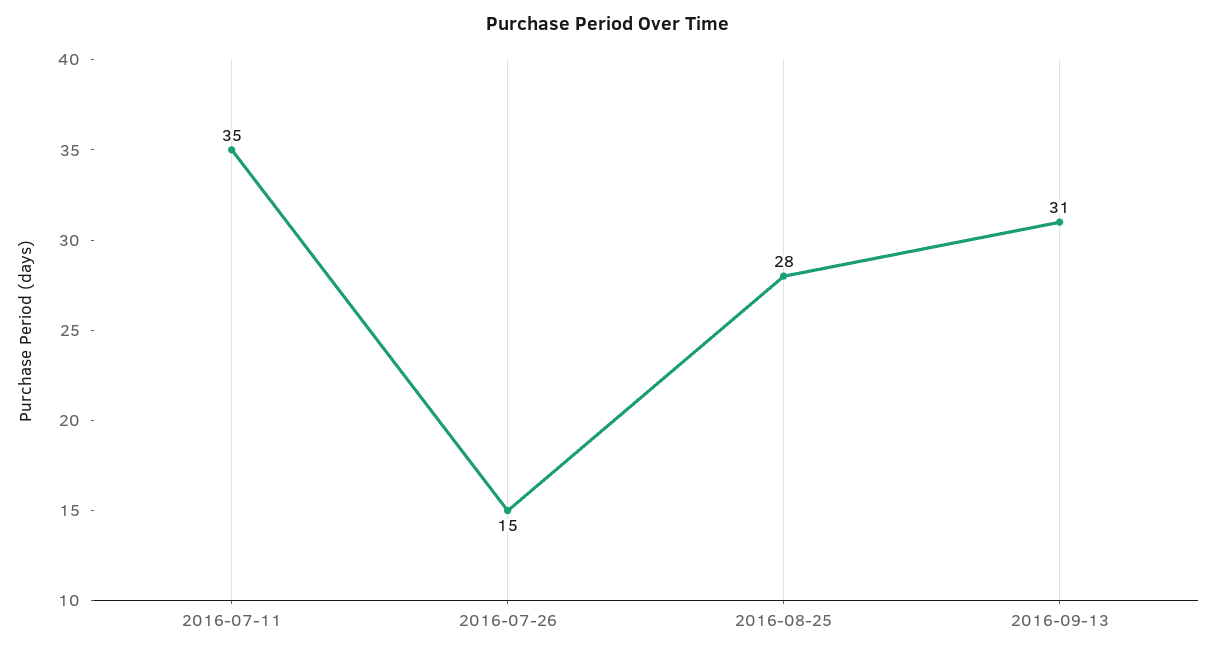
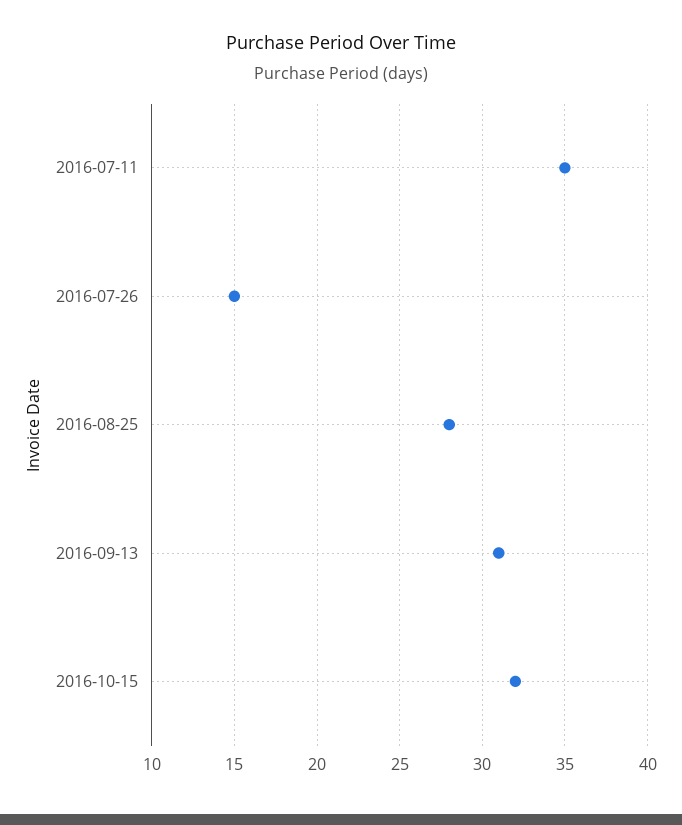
2016-10-15: none -> 32

